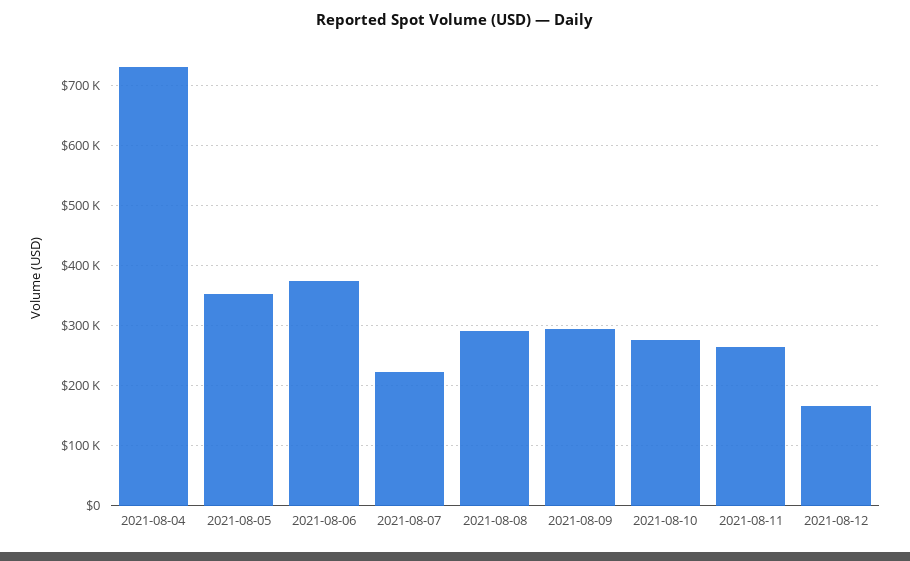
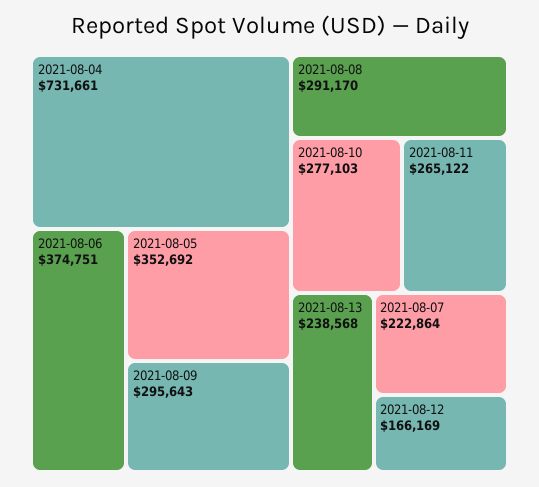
2021-08-13: none -> 238568

